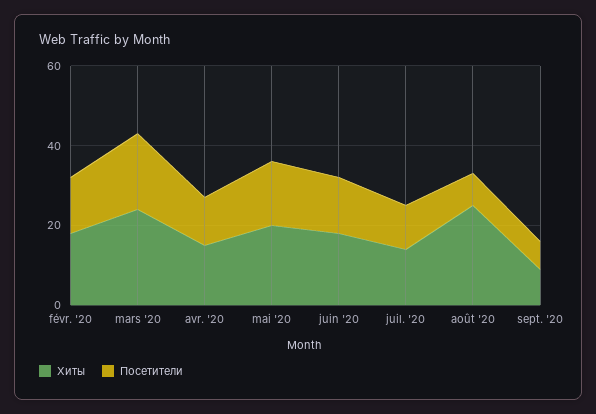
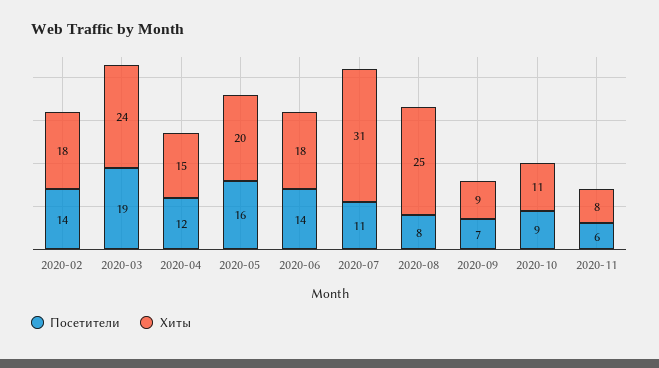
Хиты, juil. '20: 15 -> 31
Посетители, 2020-10: none -> 9
Хиты, 2020-10: none -> 11
Посетители, 2020-11: none -> 6
Хиты, 2020-11: none -> 8

